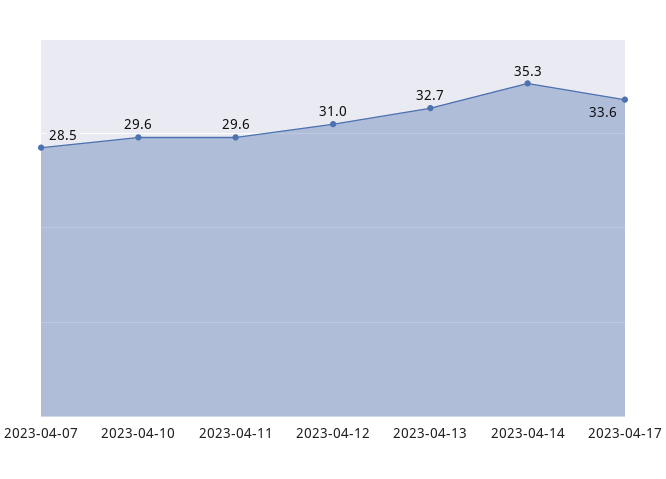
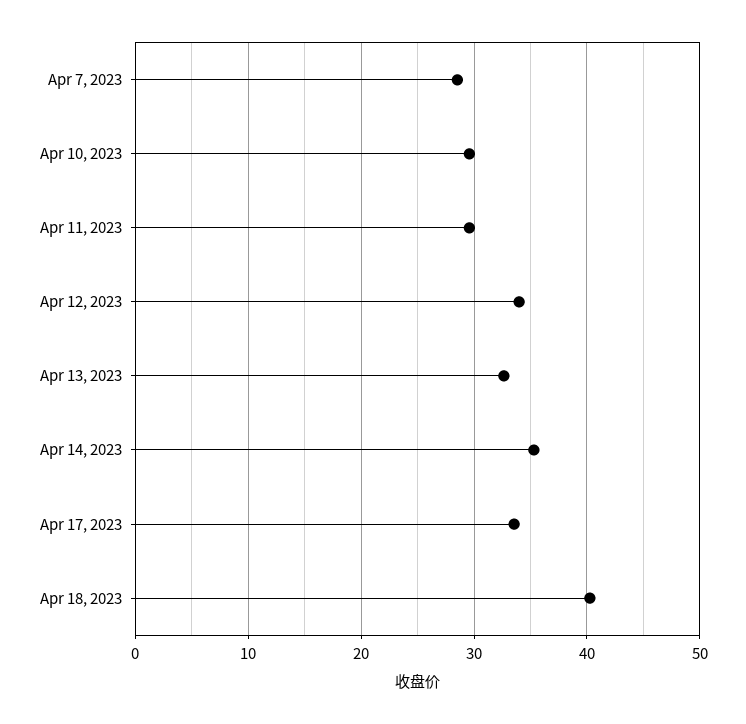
2023-04-12: 31 -> 34
Apr 18, 2023: none -> 40

